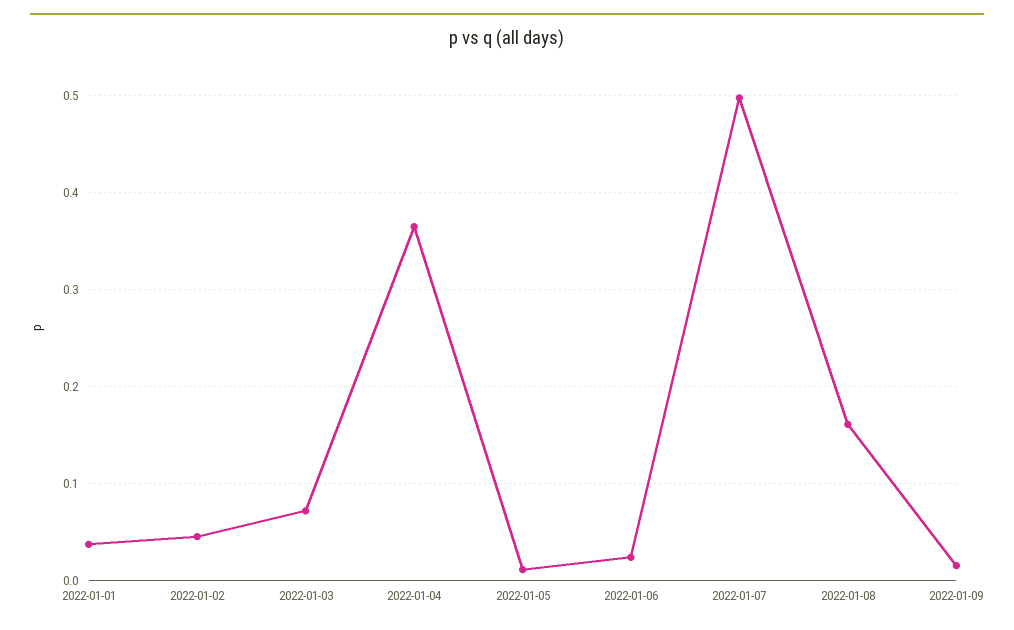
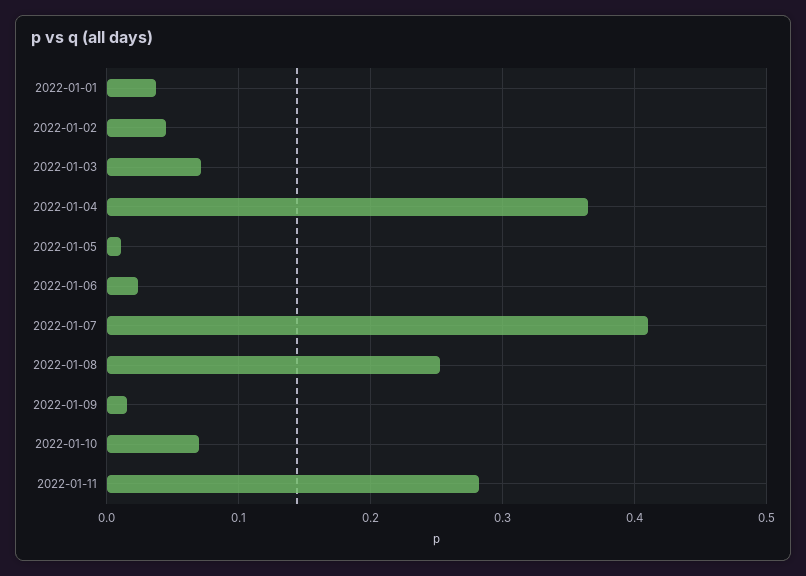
2022-01-07: 0.5 -> 0.41
2022-01-08: 0.16 -> 0.25
2022-01-10: none -> 0.07
2022-01-11: none -> 0.28

